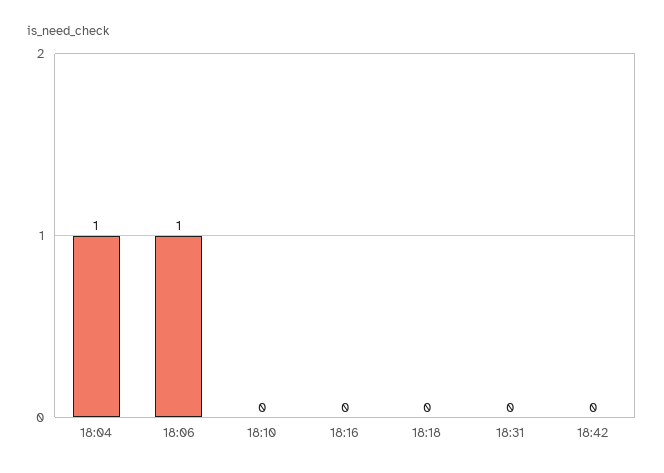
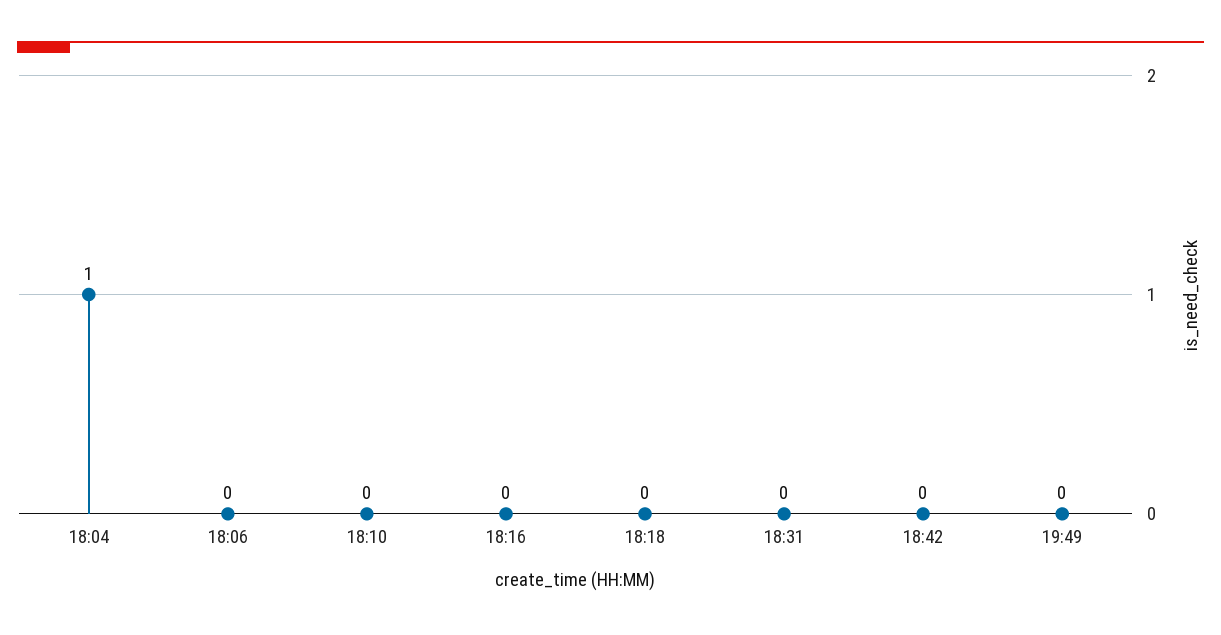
18:06: 1 -> 0
19:49: none -> 0

